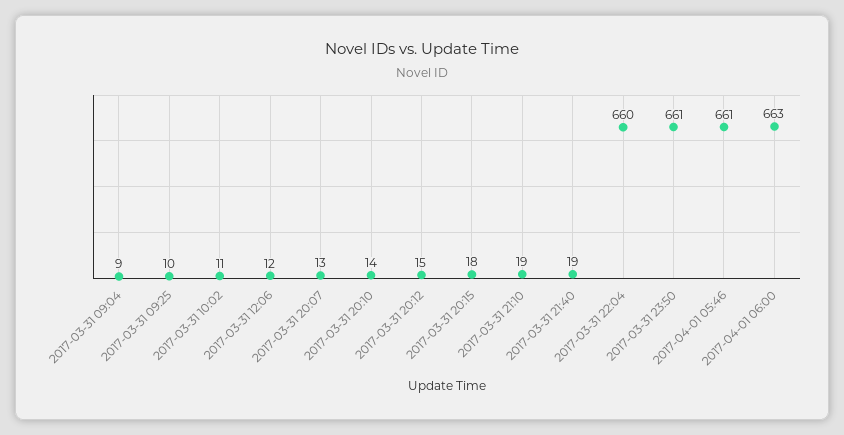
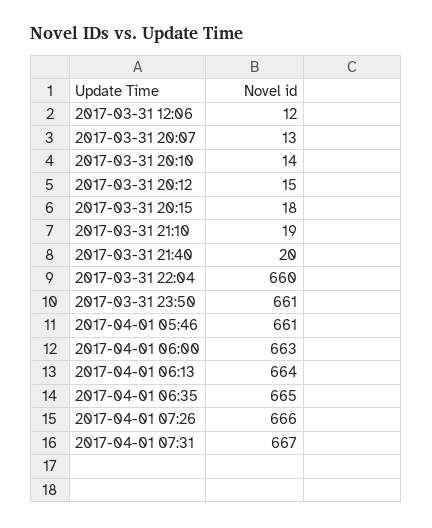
2017-03-31 09:04: 9 -> none
2017-03-31 09:25: 10 -> none
2017-03-31 10:02: 11 -> none
2017-03-31 21:40: 19 -> 20
2017-04-01 06:13: none -> 664
2017-04-01 06:35: none -> 665
2017-04-01 07:26: none -> 666
2017-04-01 07:31: none -> 667

